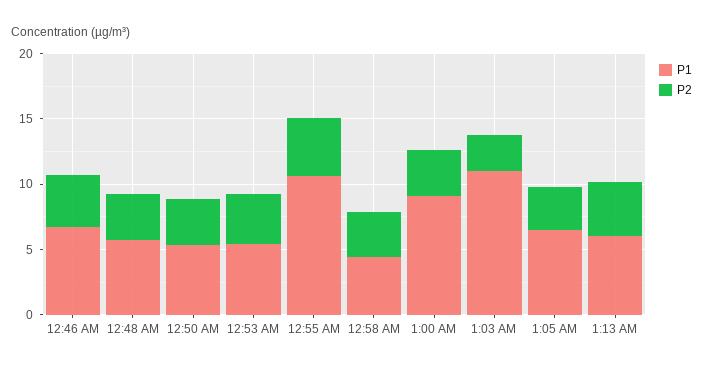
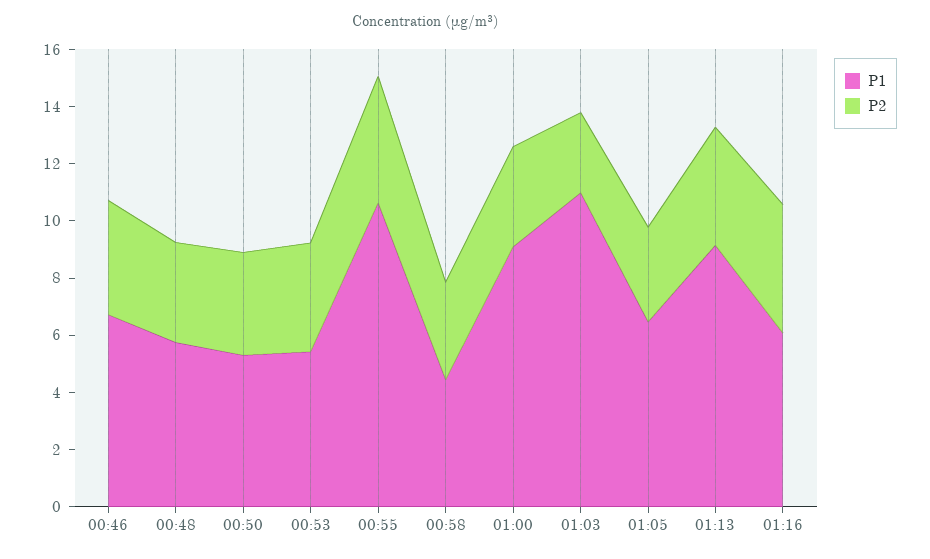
P1, 1:13 AM: 6 -> 9
P1, 01:16: none -> 6
P2, 01:16: none -> 4.5

